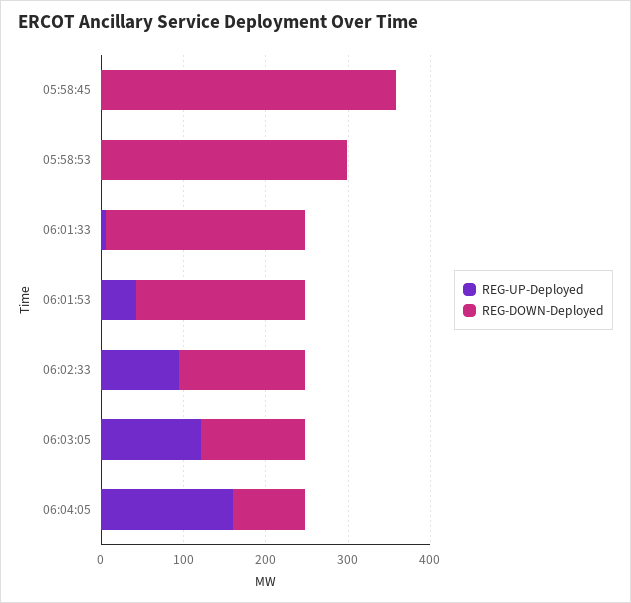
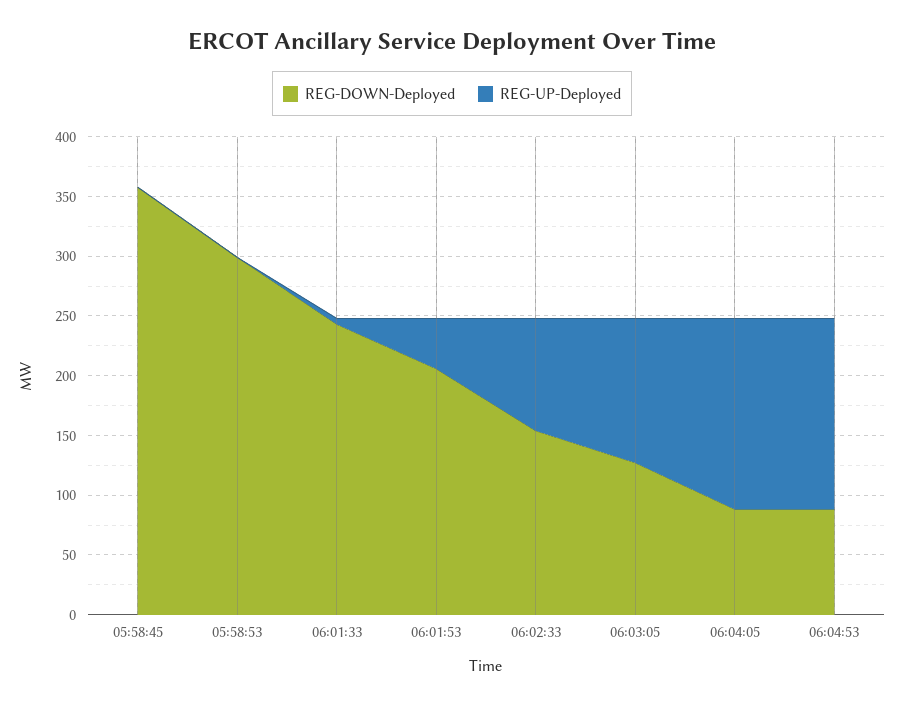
REG-DOWN-Deployed, 06:04:53: none -> 90
REG-UP-Deployed, 06:04:53: none -> 160

